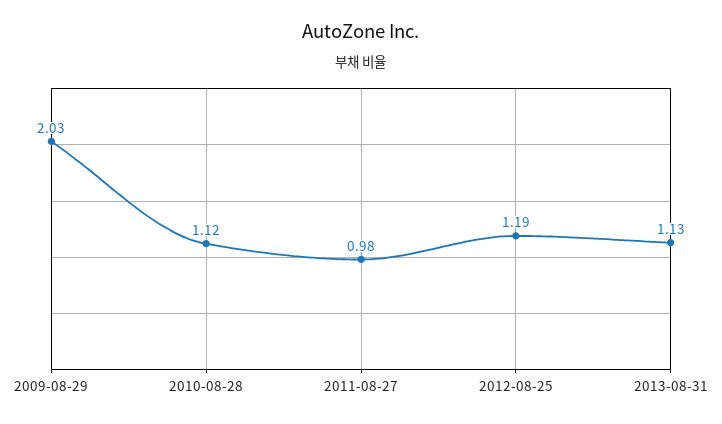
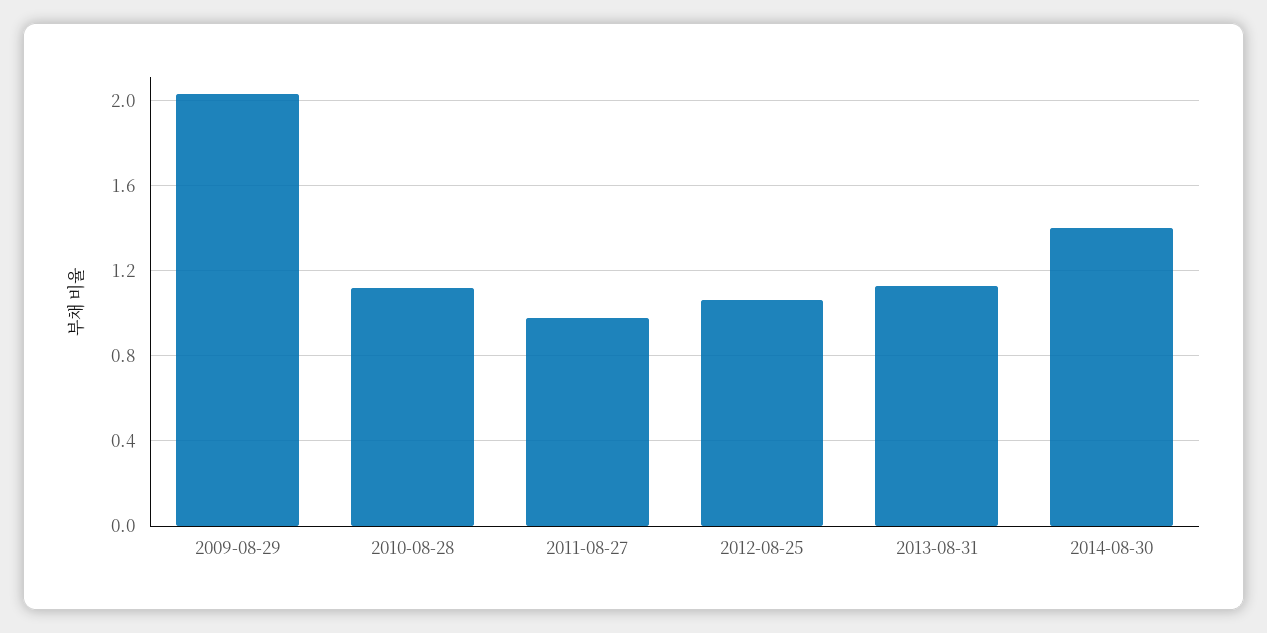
2012-08-25: 1.19 -> 1.05
2014-08-30: none -> 1.4

